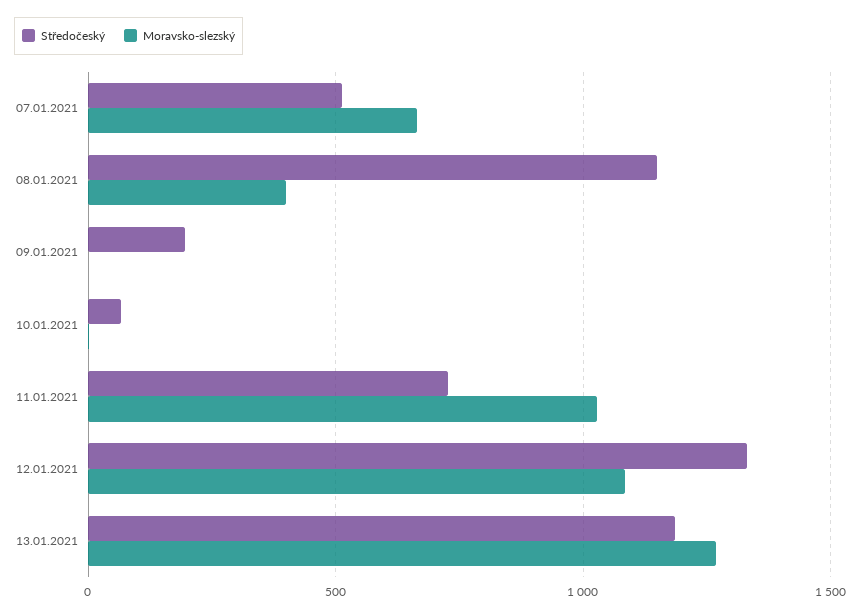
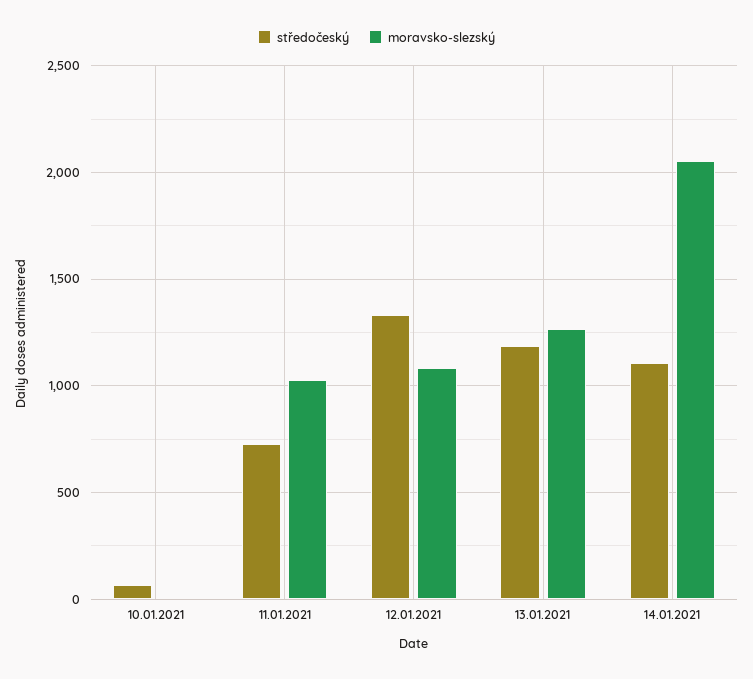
Středočeský, 07.01.2021: 500 -> none
Moravsko-slezský, 07.01.2021: 650 -> none
Středočeský, 08.01.2021: 1150 -> none
Moravsko-slezský, 08.01.2021: 400 -> none
Středočeský, 09.01.2021: 200 -> none
Moravsko-slezský, 09.01.2021: 0 -> none
Středočeský, 14.01.2021: none -> 1100
Moravsko-slezský, 14.01.2021: none -> 2050

